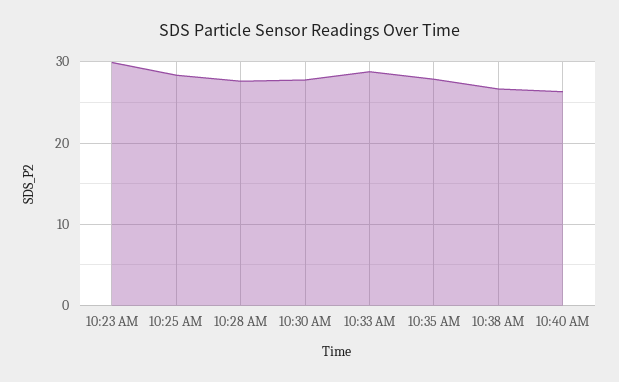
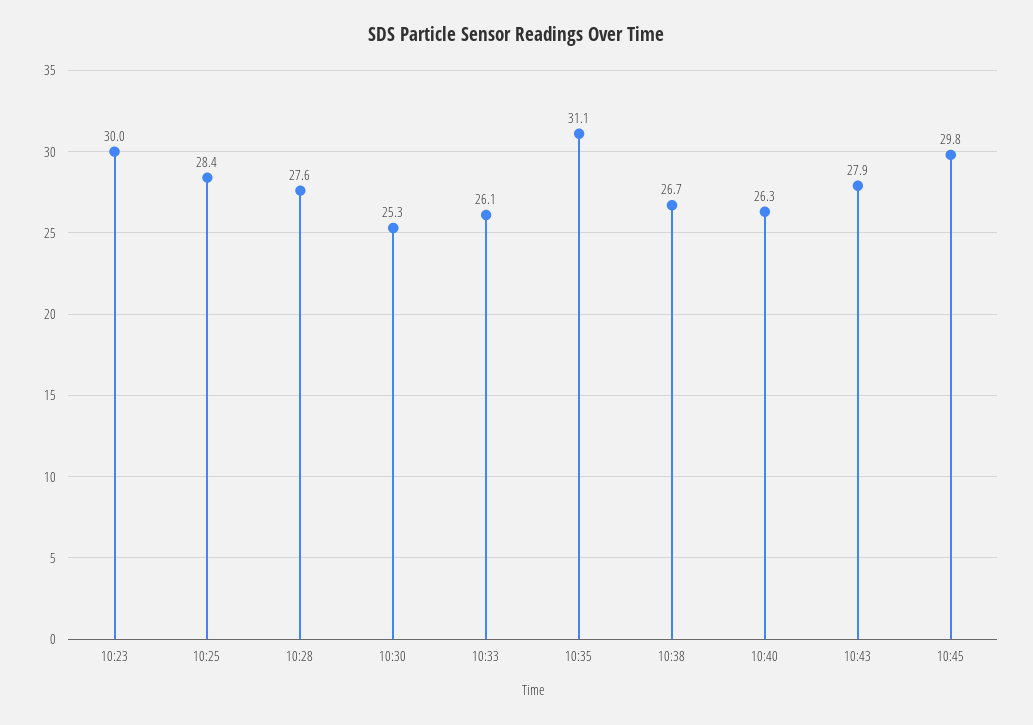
10:30 AM: 28 -> 25.3
10:33 AM: 29 -> 26.1
10:35 AM: 28 -> 31.1
10:43: none -> 27.9
10:45: none -> 29.8

